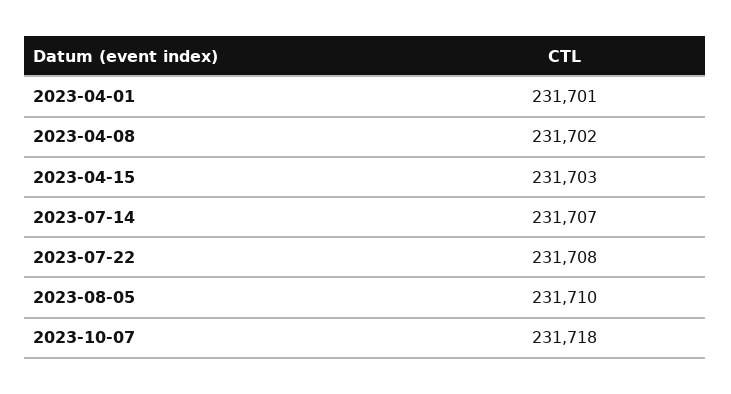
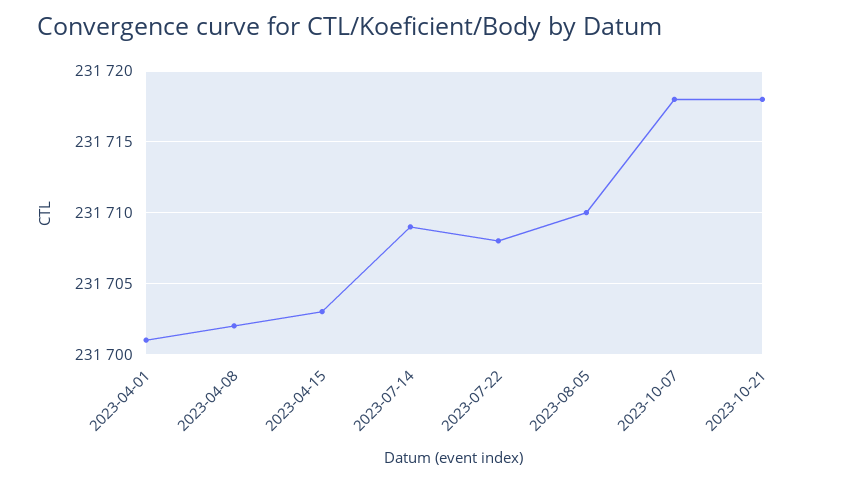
2023-07-14: 231707 -> 231709
2023-10-21: none -> 231718

